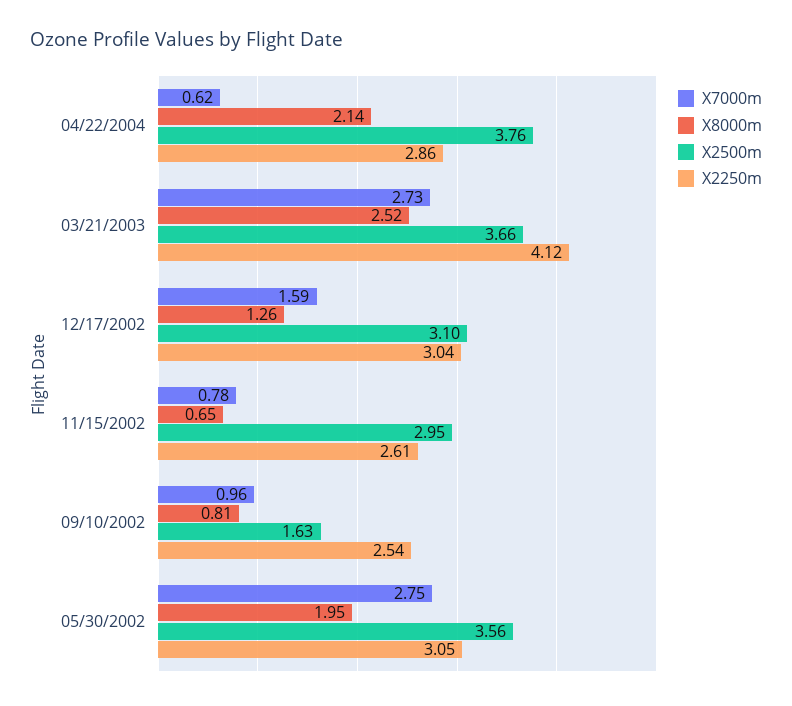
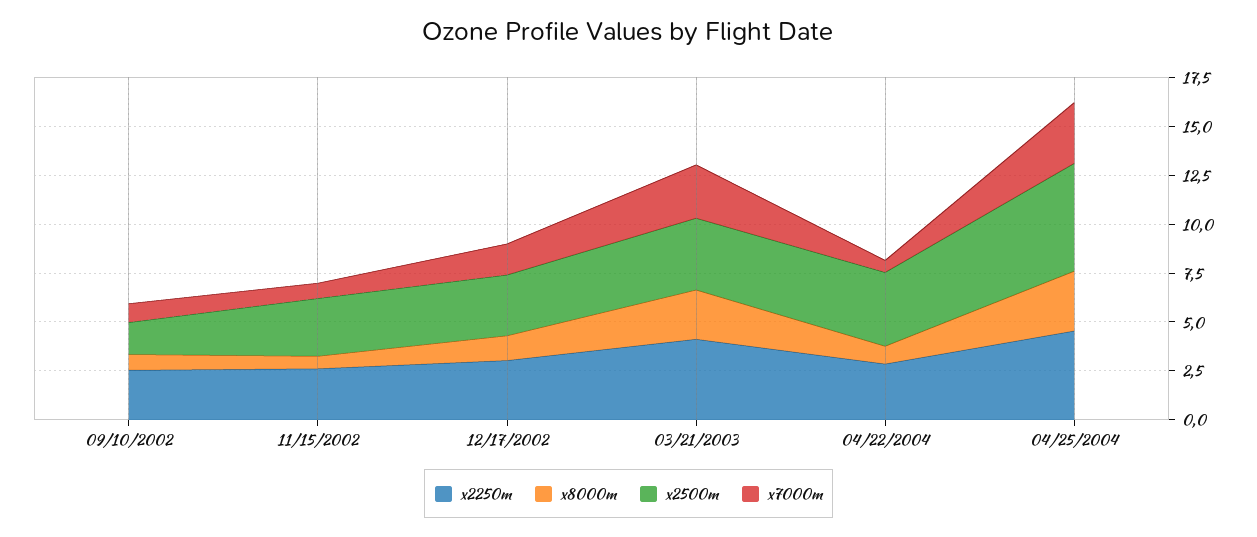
X8000m, 04/22/2004: 2.14 -> 1
X7000m, 05/30/2002: 2.75 -> none
X8000m, 05/30/2002: 1.95 -> none
X2500m, 05/30/2002: 3.56 -> none
X2250m, 05/30/2002: 3.05 -> none
X2250m, 04/25/2004: none -> 4.5
X8000m, 04/25/2004: none -> 3
X2500m, 04/25/2004: none -> 5.5
X7000m, 04/25/2004: none -> 3

